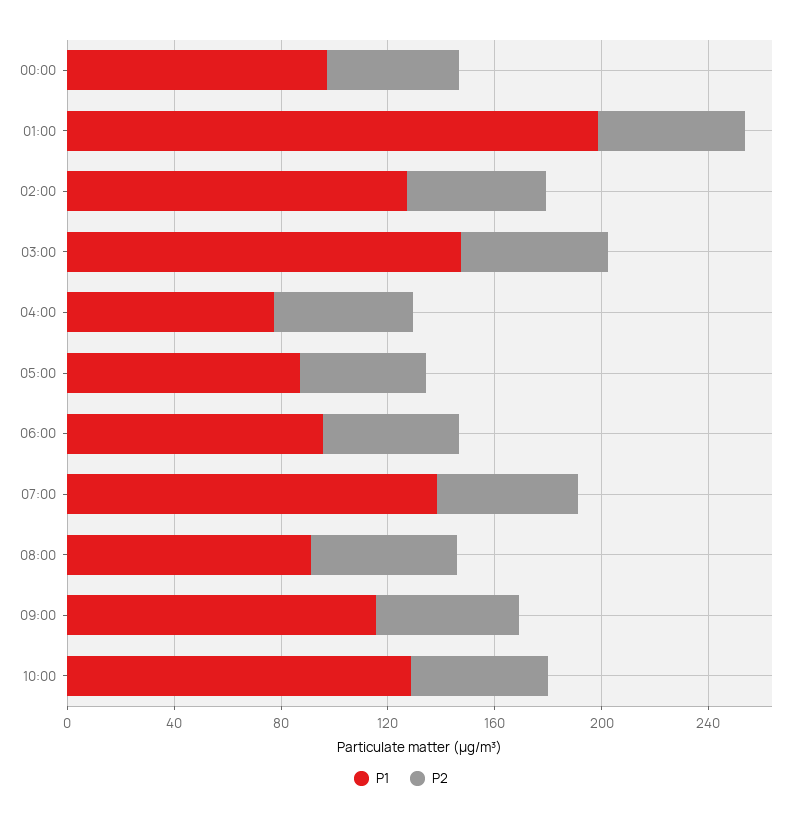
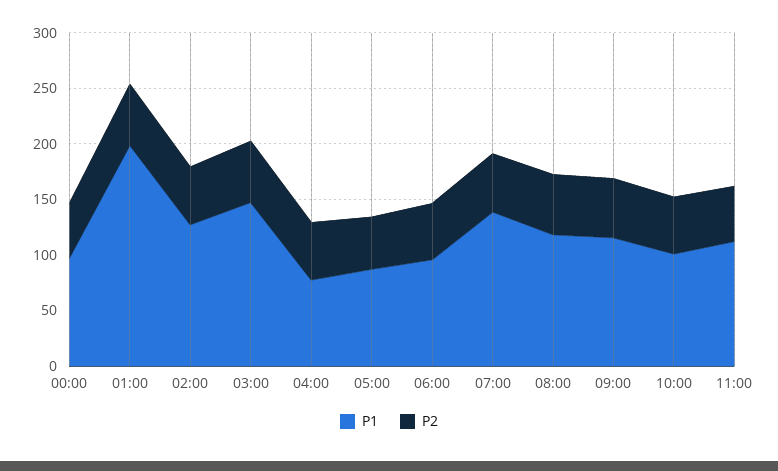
P1, 08:00: 90 -> 120
P1, 10:00: 130 -> 100
P1, 11:00: none -> 110
P2, 11:00: none -> 50

